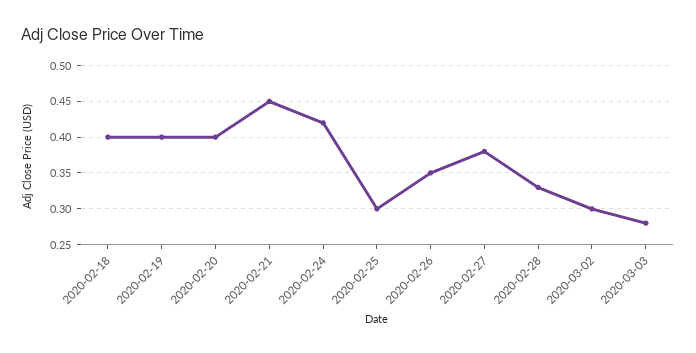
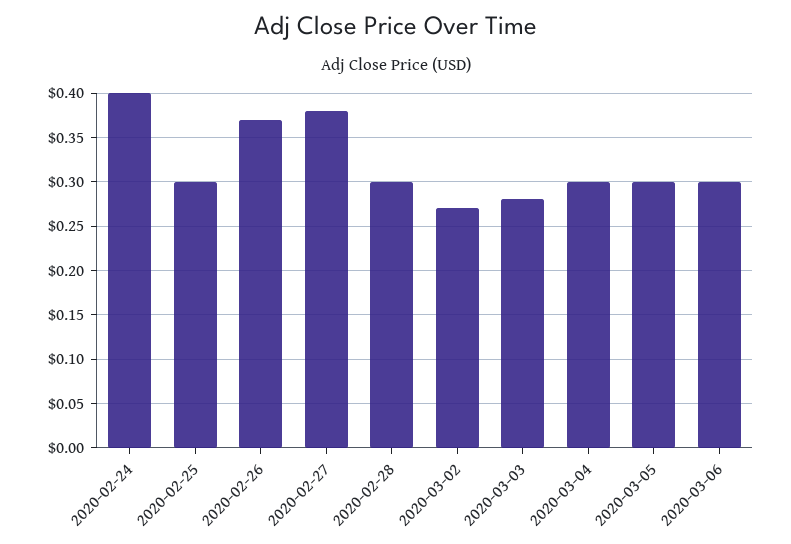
2020-02-18: 0.4 -> none
2020-02-19: 0.4 -> none
2020-02-20: 0.4 -> none
2020-02-21: 0.45 -> none
2020-02-24: 0.42 -> 0.4
2020-02-26: 0.35 -> 0.37
2020-02-28: 0.33 -> 0.3
2020-03-02: 0.3 -> 0.27
2020-03-04: none -> 0.3
2020-03-05: none -> 0.3
2020-03-06: none -> 0.3

